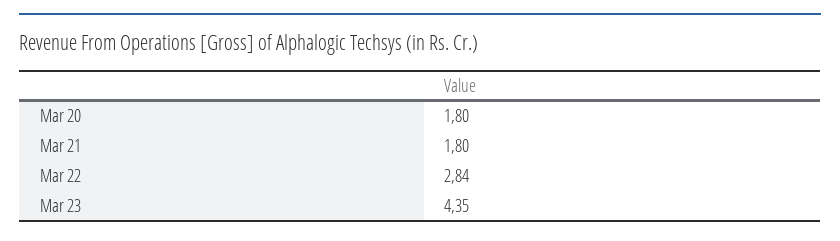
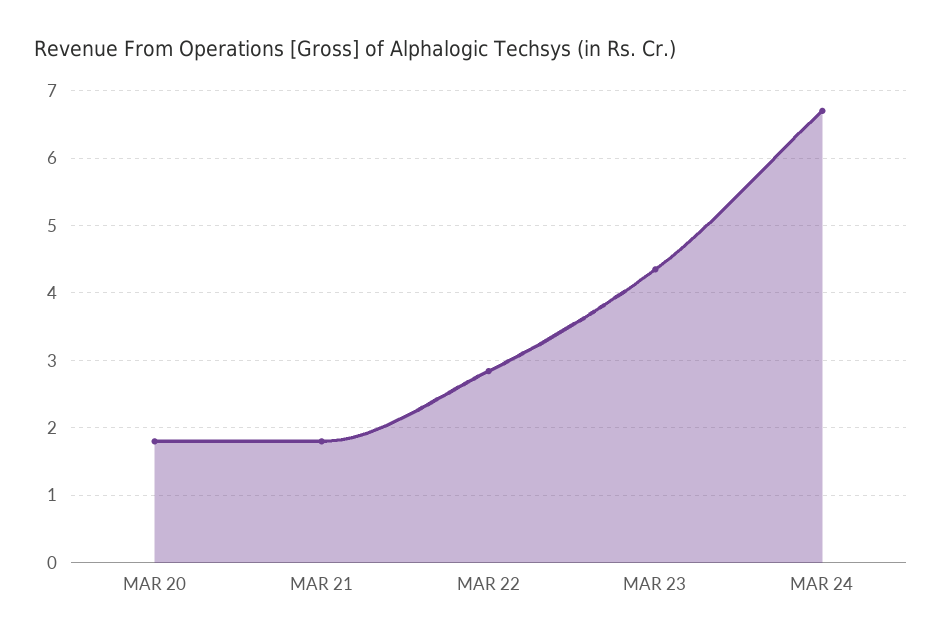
MAR 24: none -> 6.7

